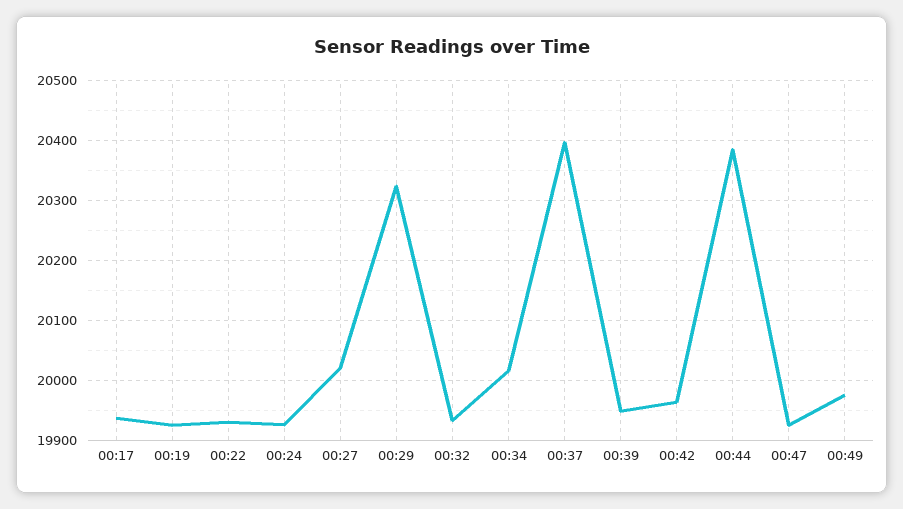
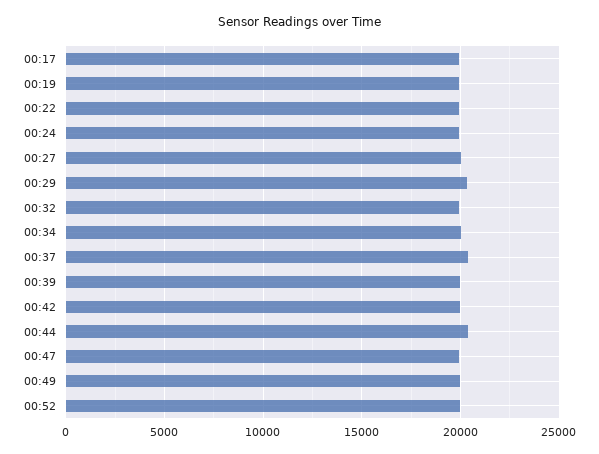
00:52: none -> 20000

